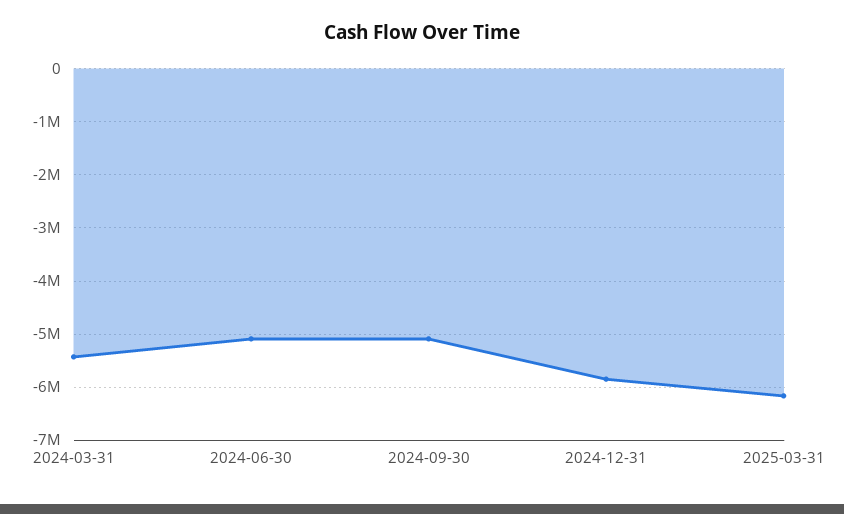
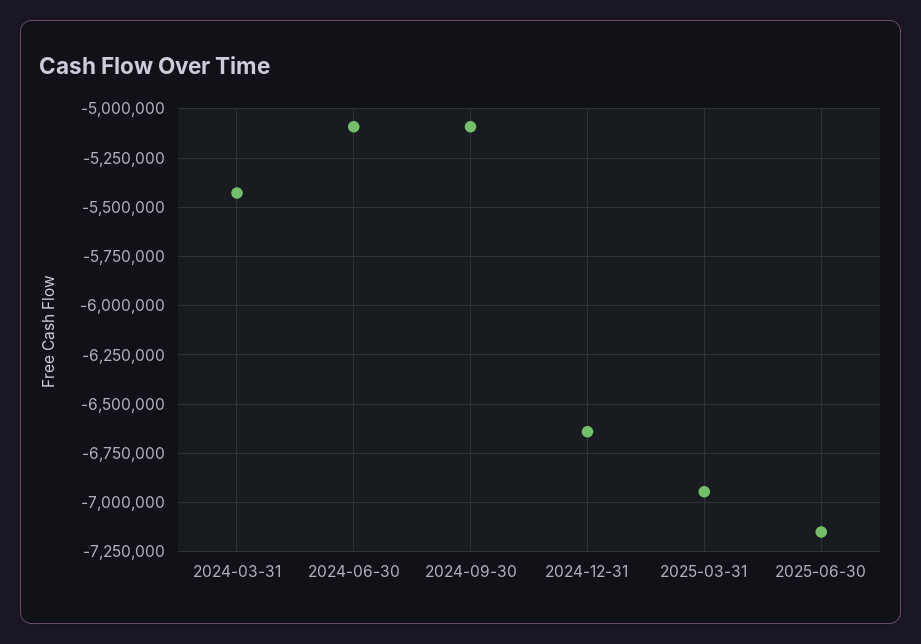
2024-12-31: -5800000 -> -6650000
2025-03-31: -6200000 -> -6950000
2025-06-30: none -> -7150000

